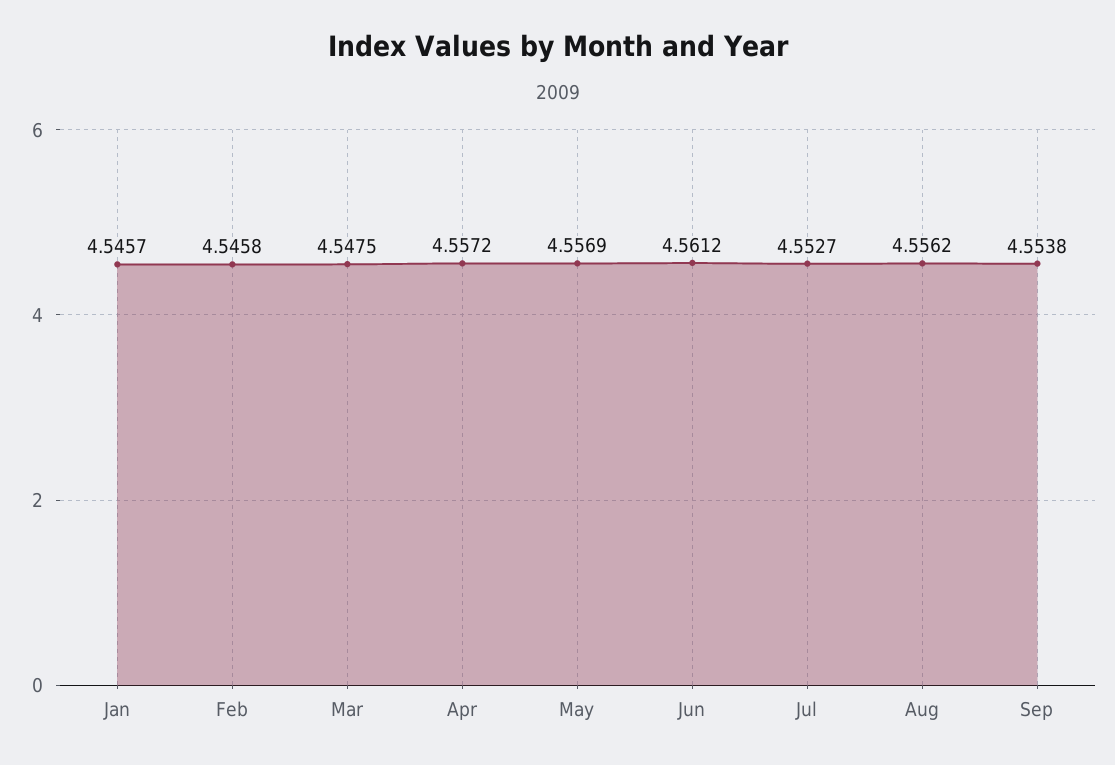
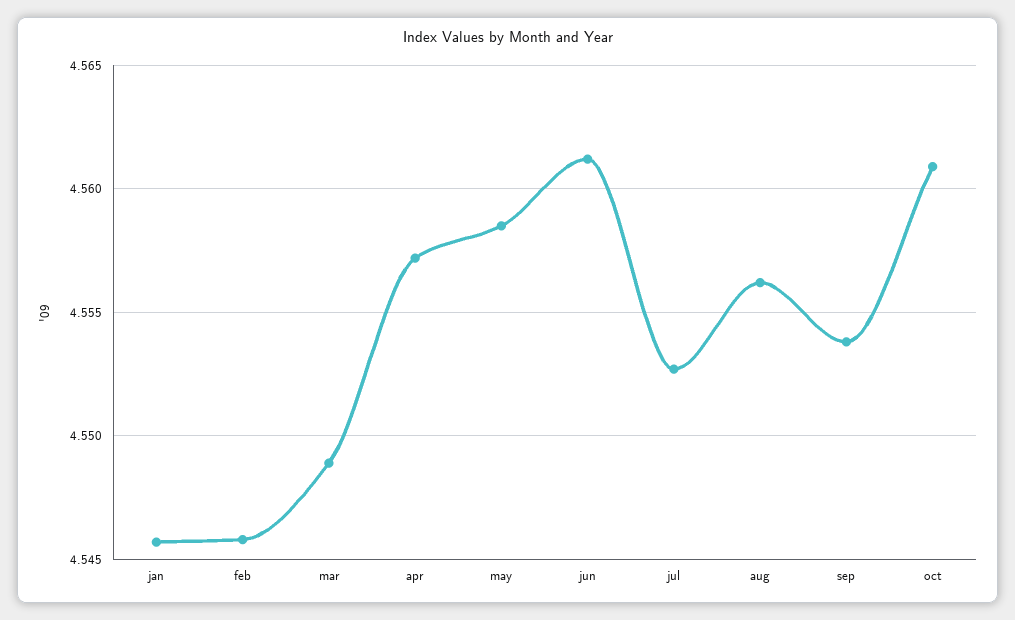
Mar: 4.5475 -> 4.549
May: 4.5569 -> 4.5585
oct: none -> 4.561

